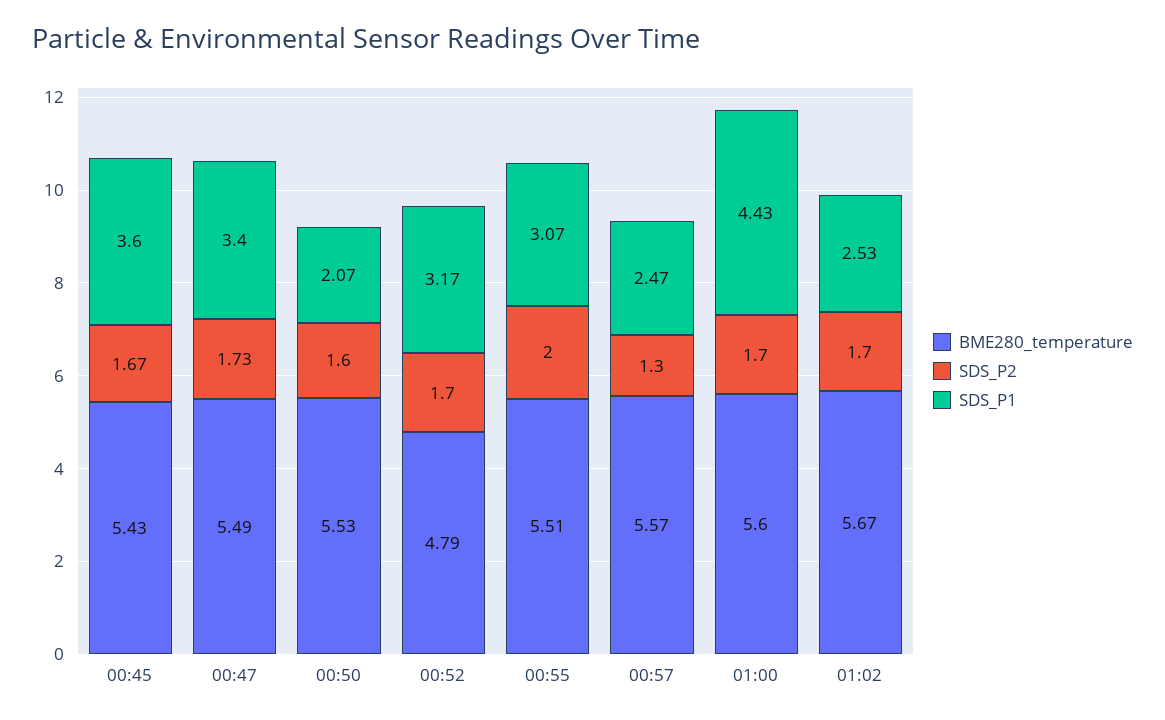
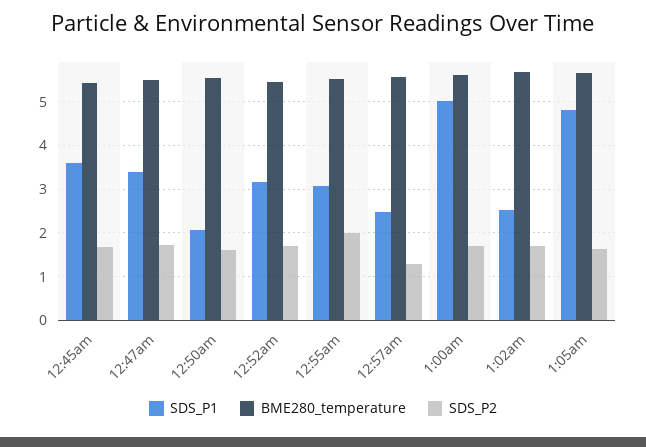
BME280_temperature, 00:52: 4.79 -> 5.4
SDS_P1, 01:00: 4.43 -> 5
SDS_P1, 1:05am: none -> 4.8
BME280_temperature, 1:05am: none -> 5.6
SDS_P2, 1:05am: none -> 1.6

